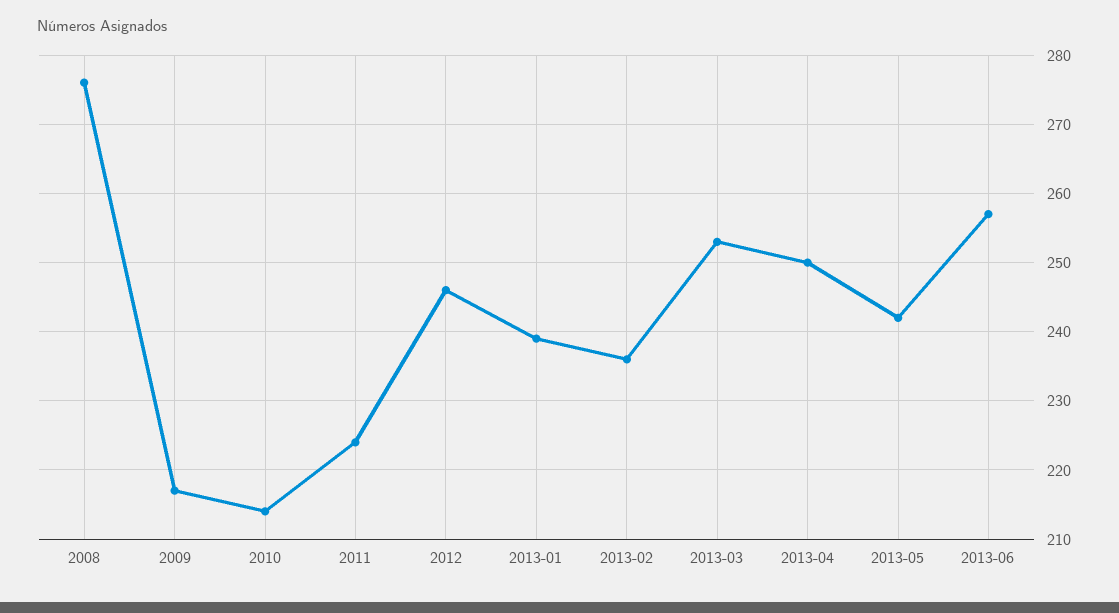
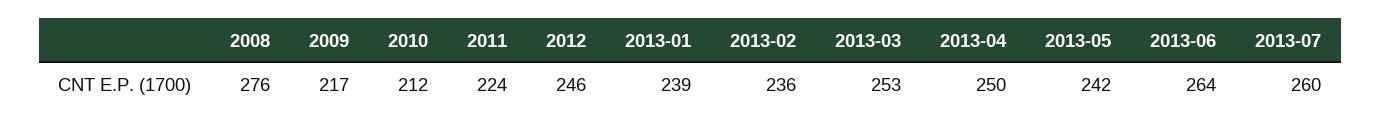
2010: 214 -> 212
2013-06: 257 -> 264
2013-07: none -> 260

